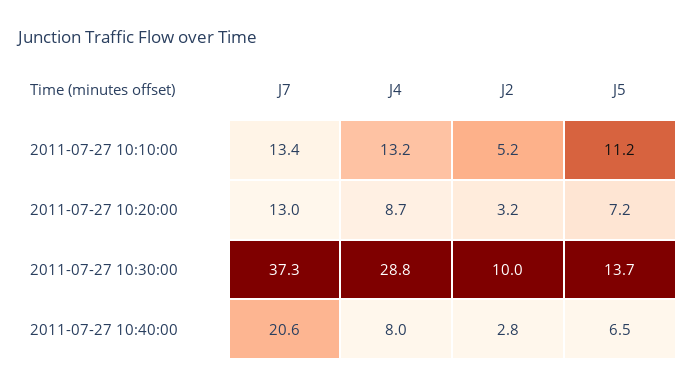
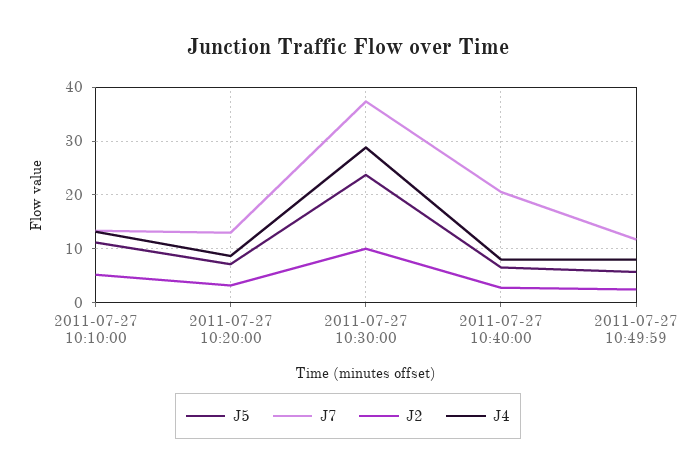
J5, 2011-07-27 10:30:00: 13.7 -> 24
J5, 2011-07-27 10:49:59: none -> 6
J7, 2011-07-27 10:49:59: none -> 12
J2, 2011-07-27 10:49:59: none -> 2
J4, 2011-07-27 10:49:59: none -> 8

